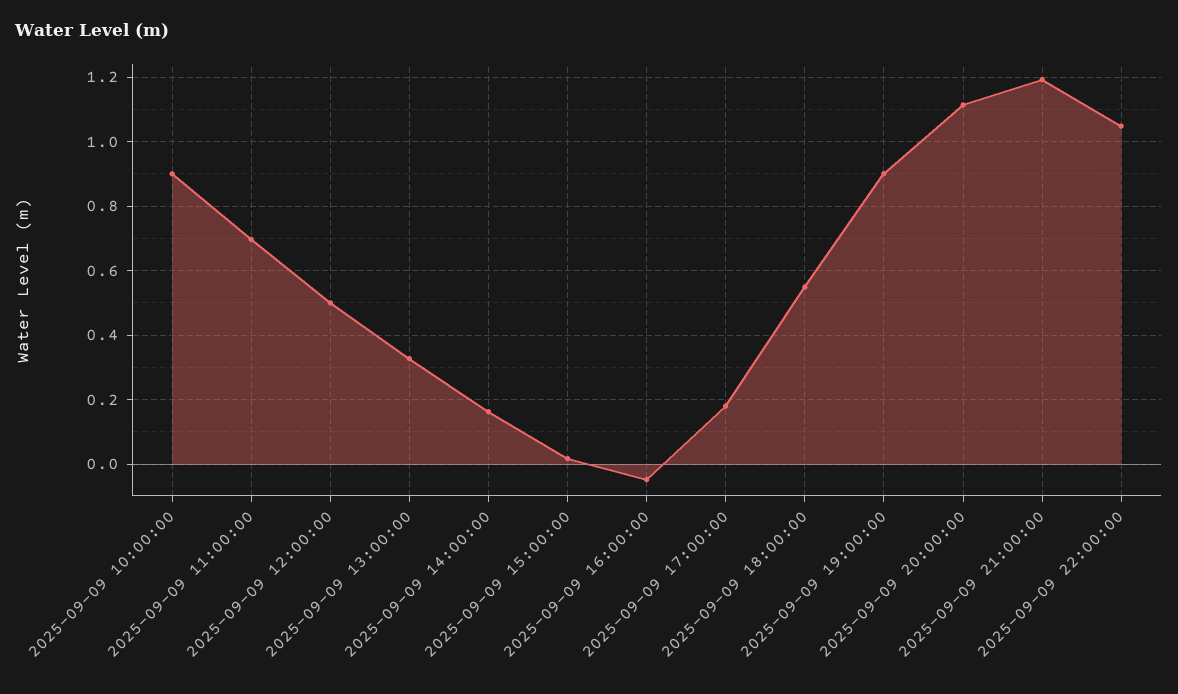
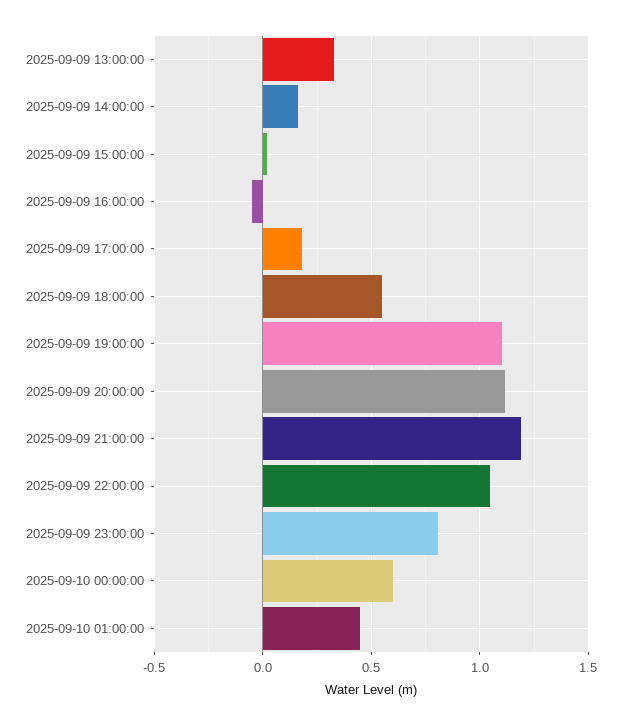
2025-09-09 10:00:00: 0.9 -> none
2025-09-09 11:00:00: 0.7 -> none
2025-09-09 12:00:00: 0.5 -> none
2025-09-09 19:00:00: 0.9 -> 1.1
2025-09-09 23:00:00: none -> 0.8
2025-09-10 00:00:00: none -> 0.6
2025-09-10 01:00:00: none -> 0.45

